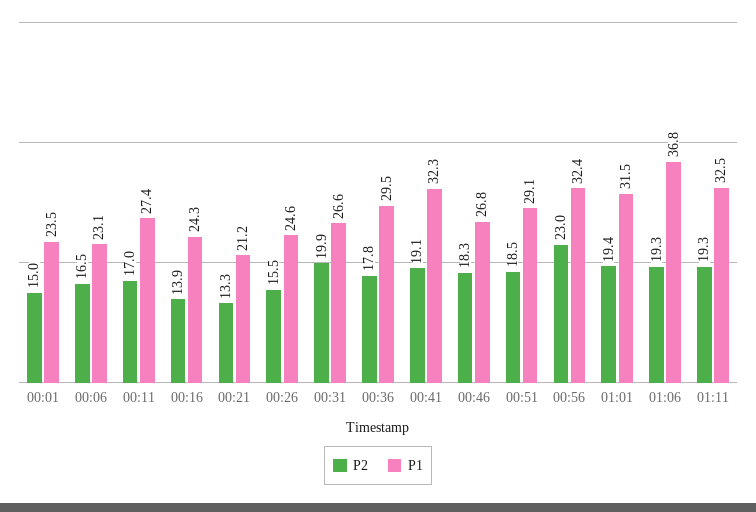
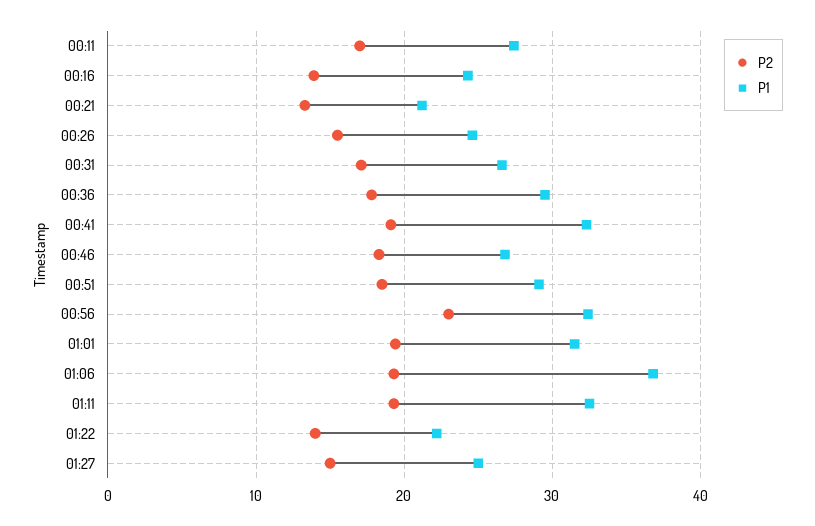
P2, 00:01: 15 -> none
P1, 00:01: 23.5 -> none
P2, 00:06: 16.5 -> none
P1, 00:06: 23.1 -> none
P2, 00:31: 19.9 -> 17
P2, 01:22: none -> 14
P1, 01:22: none -> 22
P2, 01:27: none -> 15
P1, 01:27: none -> 25

